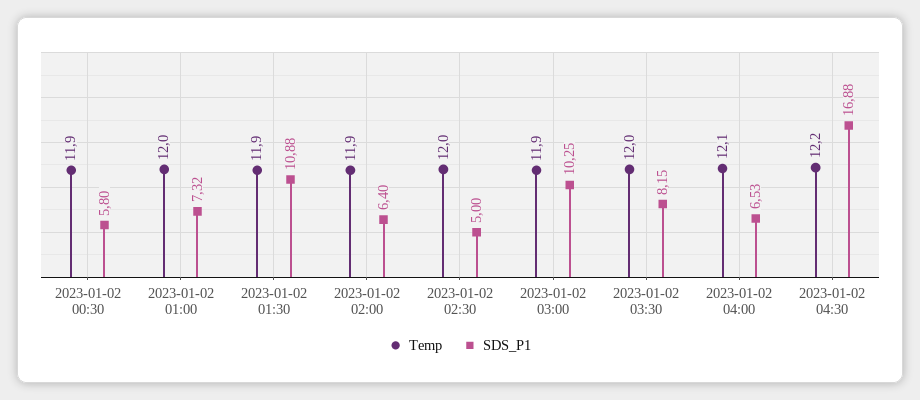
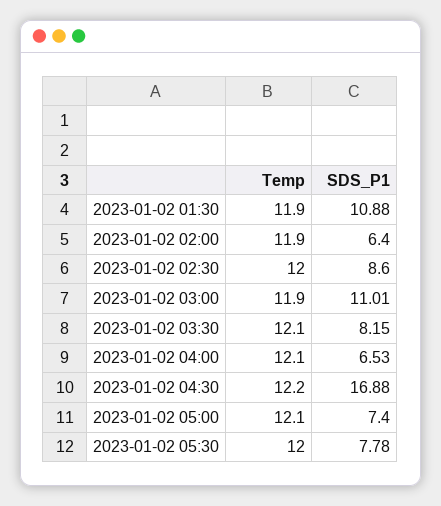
Temp, 2023-01-02 00:30: 11.9 -> none
SDS_P1, 2023-01-02 00:30: 5.8 -> none
Temp, 2023-01-02 01:00: 12 -> none
SDS_P1, 2023-01-02 01:00: 7.32 -> none
SDS_P1, 2023-01-02 02:30: 5 -> 8.6
SDS_P1, 2023-01-02 03:00: 10.25 -> 11.01
Temp, 2023-01-02 03:30: 12 -> 12.1
Temp, 2023-01-02 05:00: none -> 12.1
SDS_P1, 2023-01-02 05:00: none -> 7.4
Temp, 2023-01-02 05:30: none -> 12
SDS_P1, 2023-01-02 05:30: none -> 7.78

